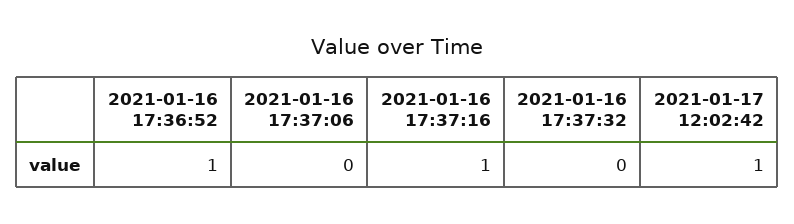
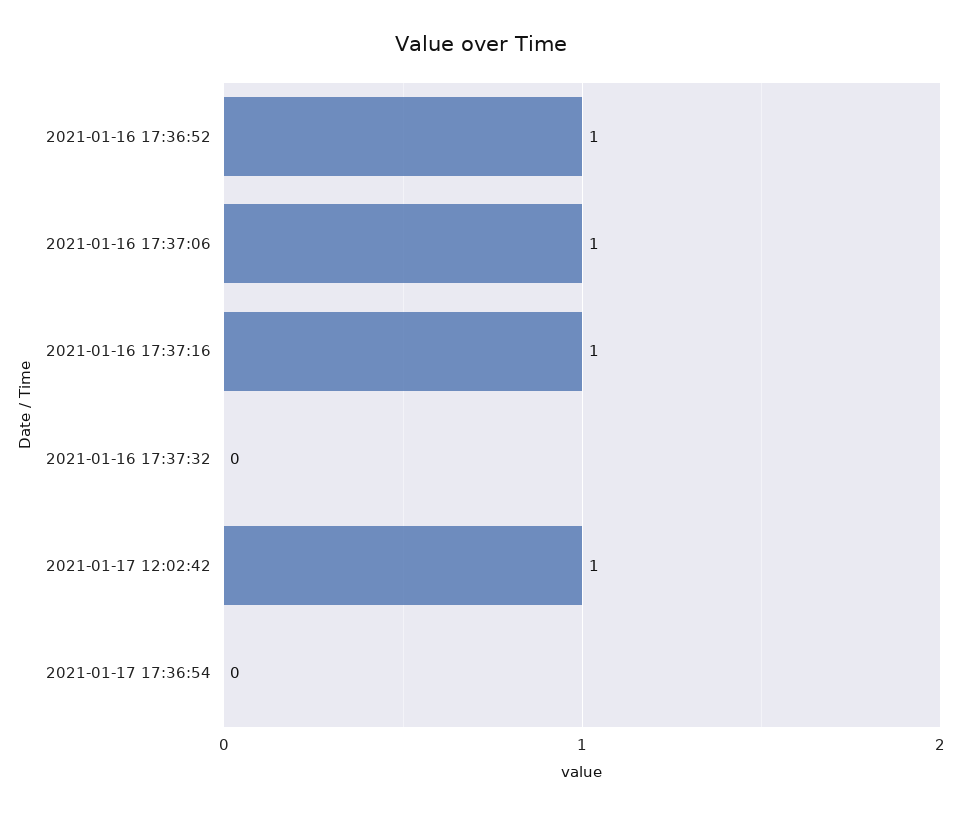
2021-01-16 17:37:06: 0 -> 1
2021-01-17 17:36:54: none -> 0

